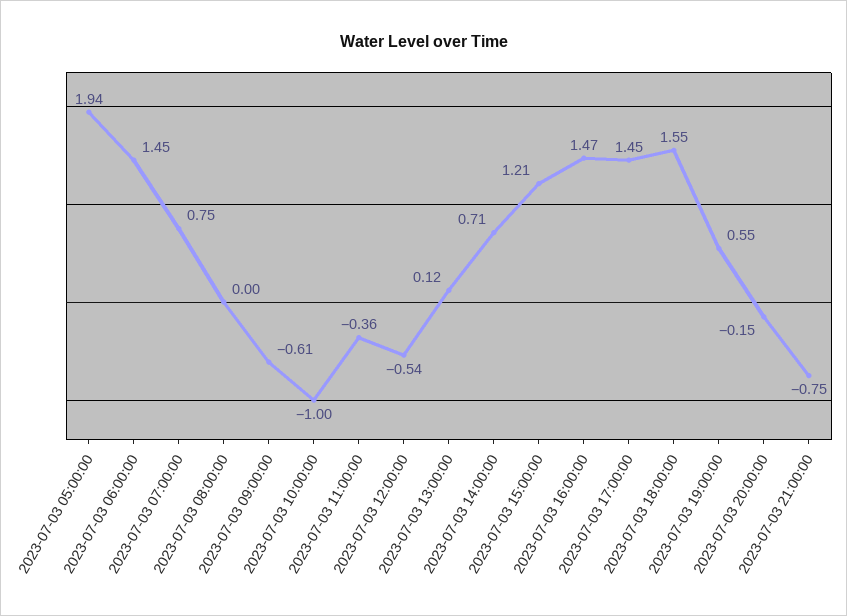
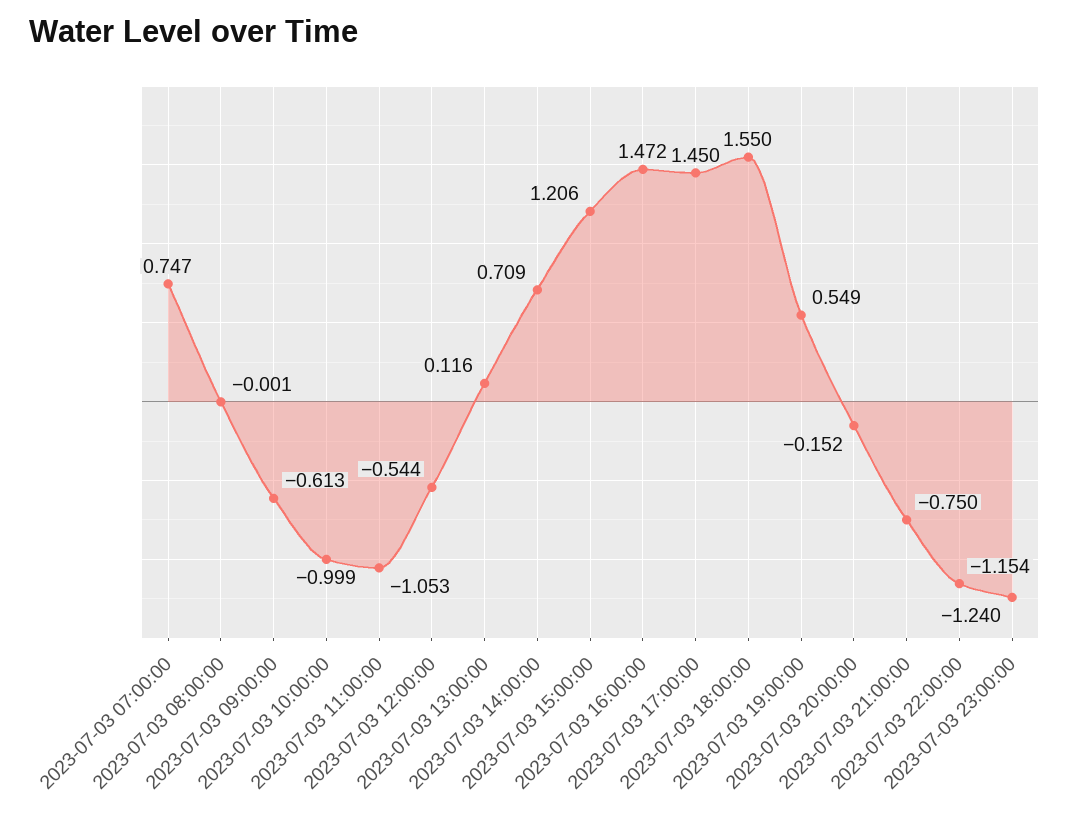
2023-07-03 05:00:00: 1.94 -> none
2023-07-03 06:00:00: 1.45 -> none
2023-07-03 11:00:00: -0.36 -> -1.053
2023-07-03 22:00:00: none -> -1.154
2023-07-03 23:00:00: none -> -1.24

